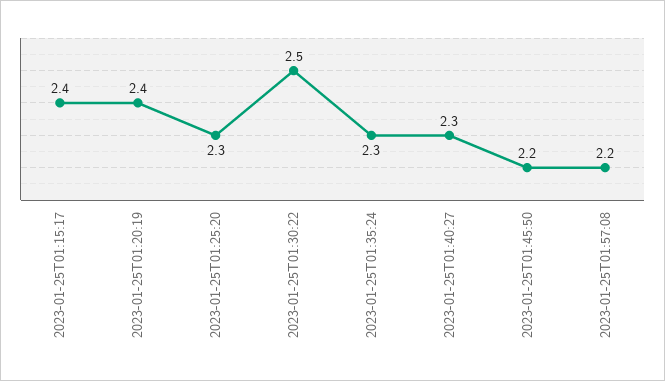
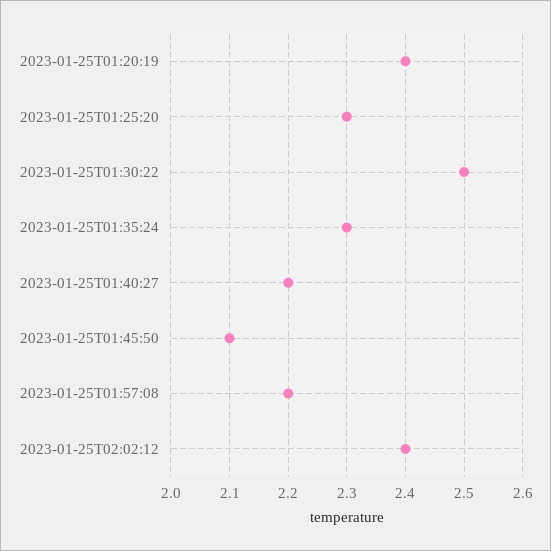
2023-01-25T01:15:17: 2.4 -> none
2023-01-25T01:40:27: 2.3 -> 2.2
2023-01-25T01:45:50: 2.2 -> 2.1
2023-01-25T02:02:12: none -> 2.4

